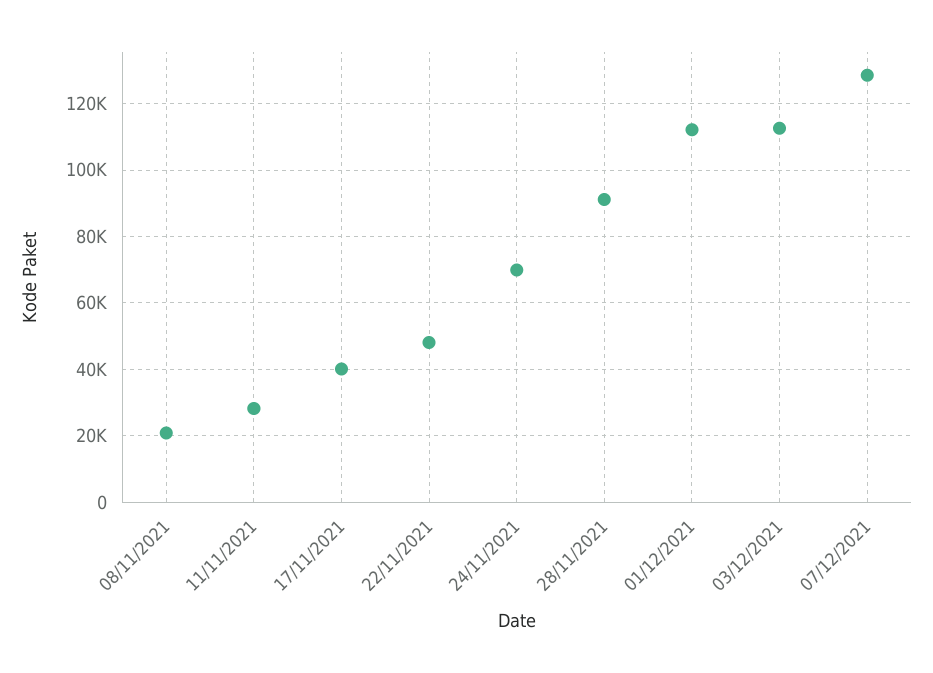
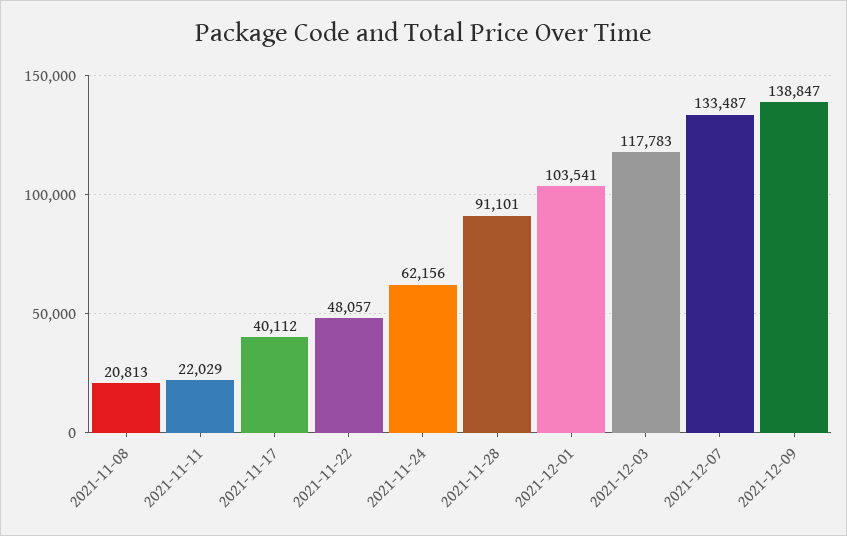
11/11/2021: 28000 -> 22029
24/11/2021: 70000 -> 62156
01/12/2021: 112000 -> 103541
03/12/2021: 112000 -> 117783
07/12/2021: 128000 -> 133487
2021-12-09: none -> 138847

